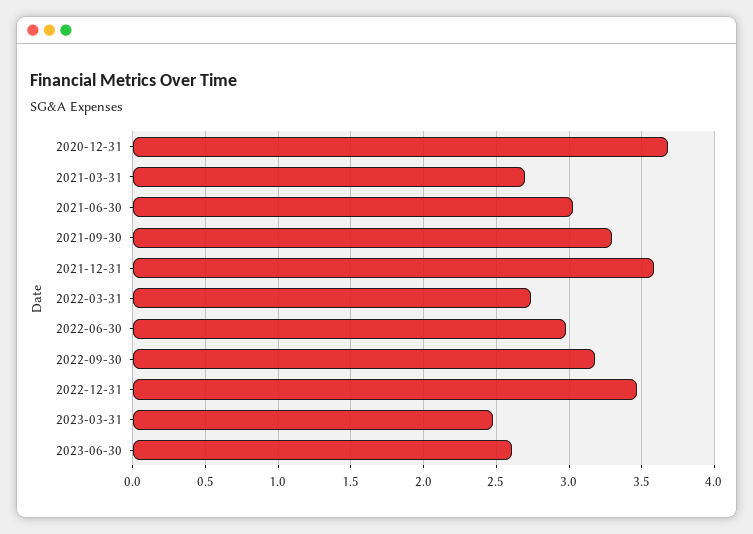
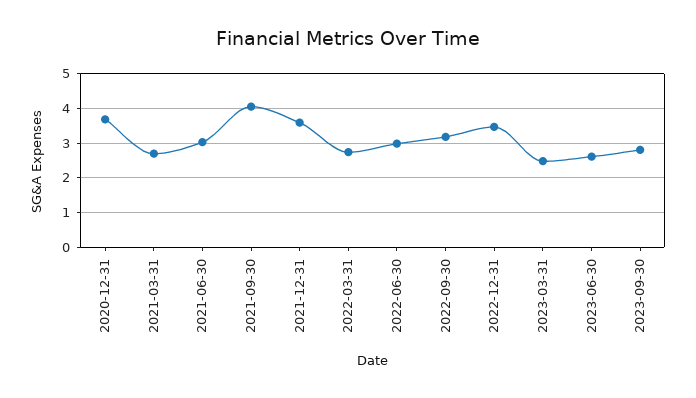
2021-09-30: 3.3 -> 4
2023-09-30: none -> 2.8

